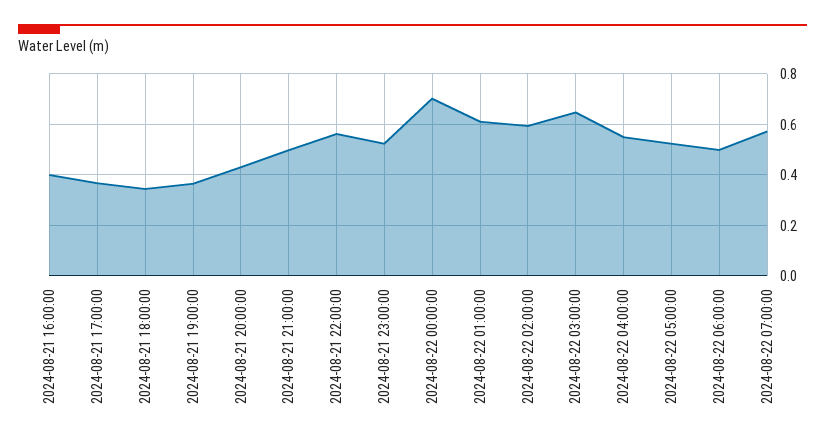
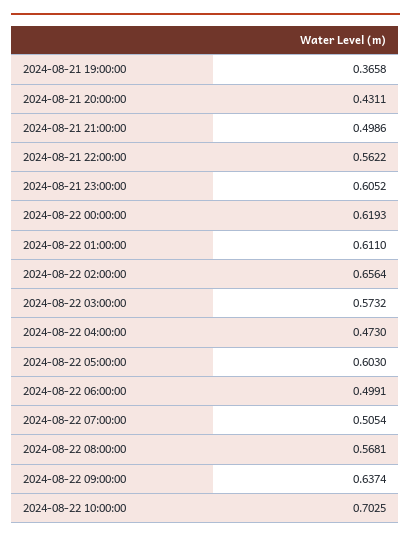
2024-08-21 16:00:00: 0.4 -> none
2024-08-21 17:00:00: 0.375 -> none
2024-08-21 18:00:00: 0.35 -> none
2024-08-21 23:00:00: 0.525 -> 0.6052
2024-08-22 00:00:00: 0.7 -> 0.6193
2024-08-22 02:00:00: 0.6 -> 0.6564
2024-08-22 03:00:00: 0.65 -> 0.5732
2024-08-22 04:00:00: 0.55 -> 0.473
2024-08-22 05:00:00: 0.525 -> 0.603
2024-08-22 07:00:00: 0.575 -> 0.5054
2024-08-22 08:00:00: none -> 0.5681
2024-08-22 09:00:00: none -> 0.6374
2024-08-22 10:00:00: none -> 0.7025

